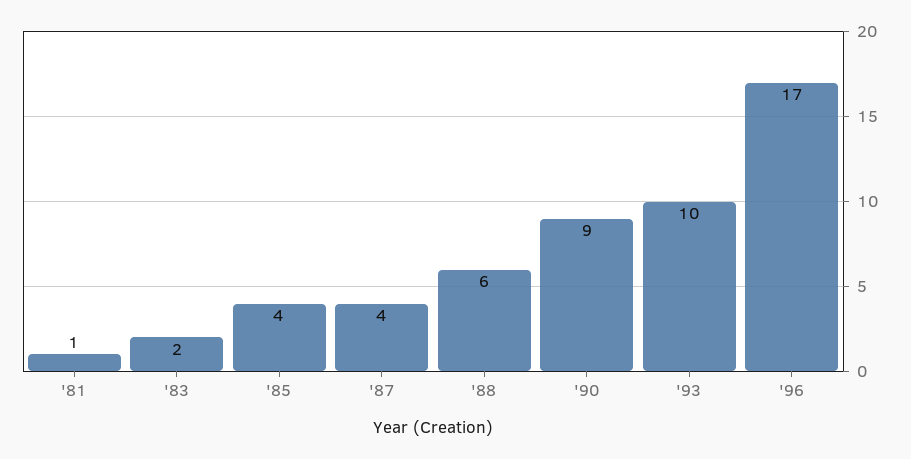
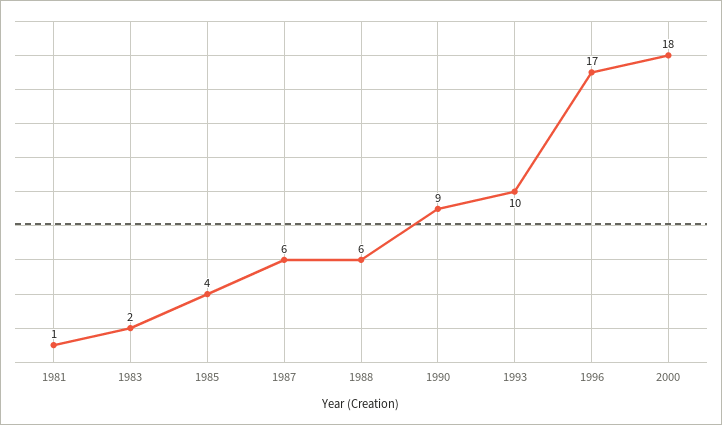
'87: 4 -> 6
2000: none -> 18

